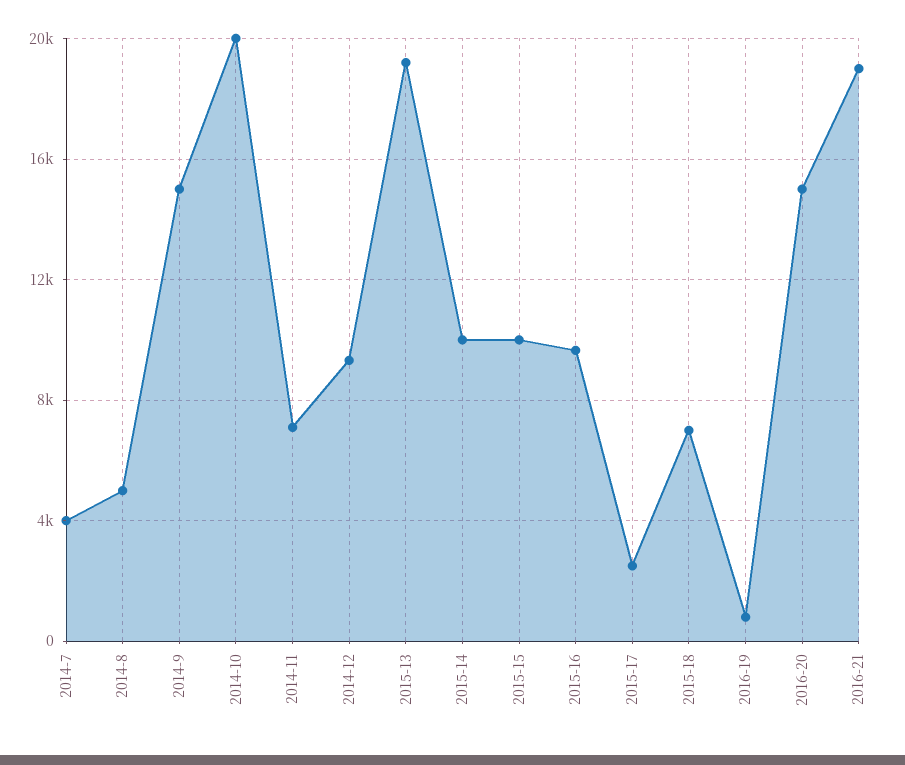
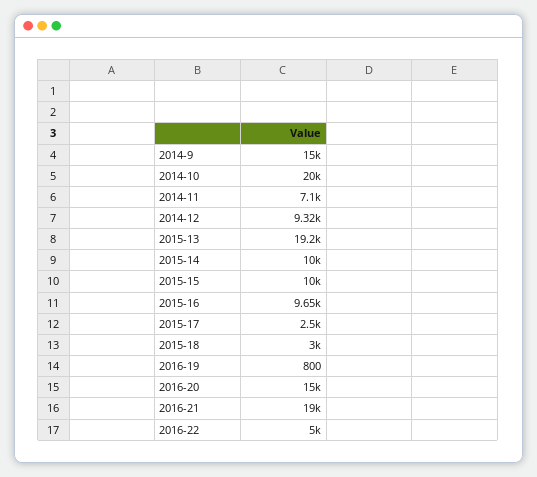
2014-7: 4000 -> none
2014-8: 5000 -> none
2015-18: 7000 -> 3000
2016-22: none -> 5000

